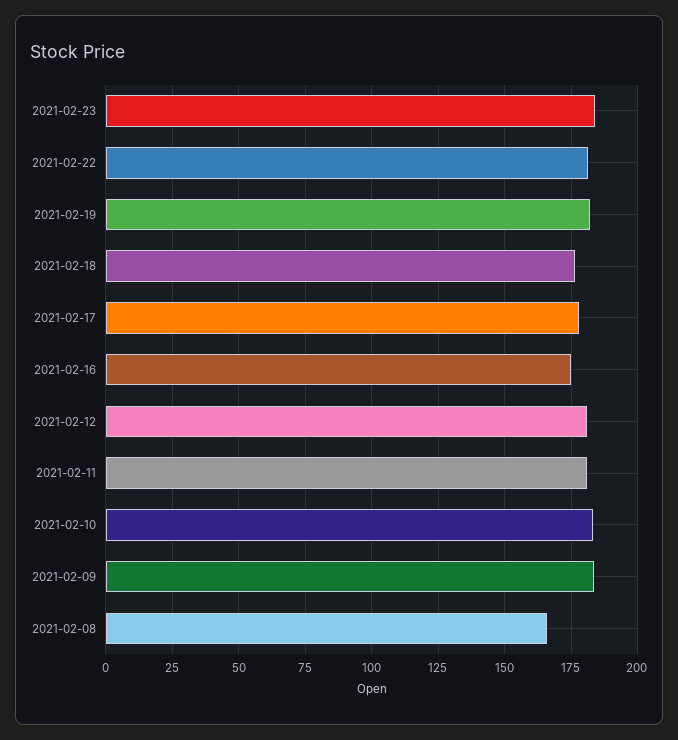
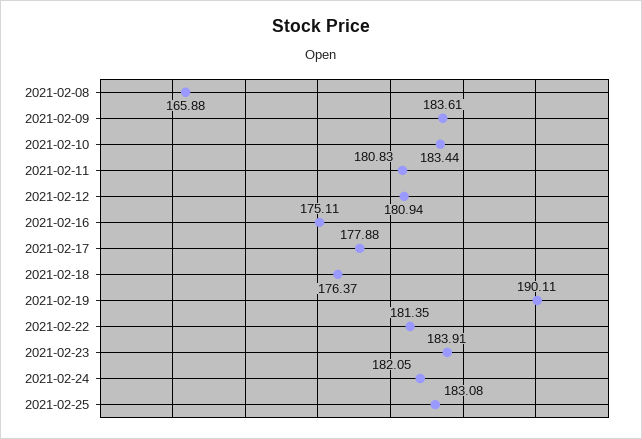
2021-02-19: 182.5 -> 190.11
2021-02-24: none -> 182.05
2021-02-25: none -> 183.08

